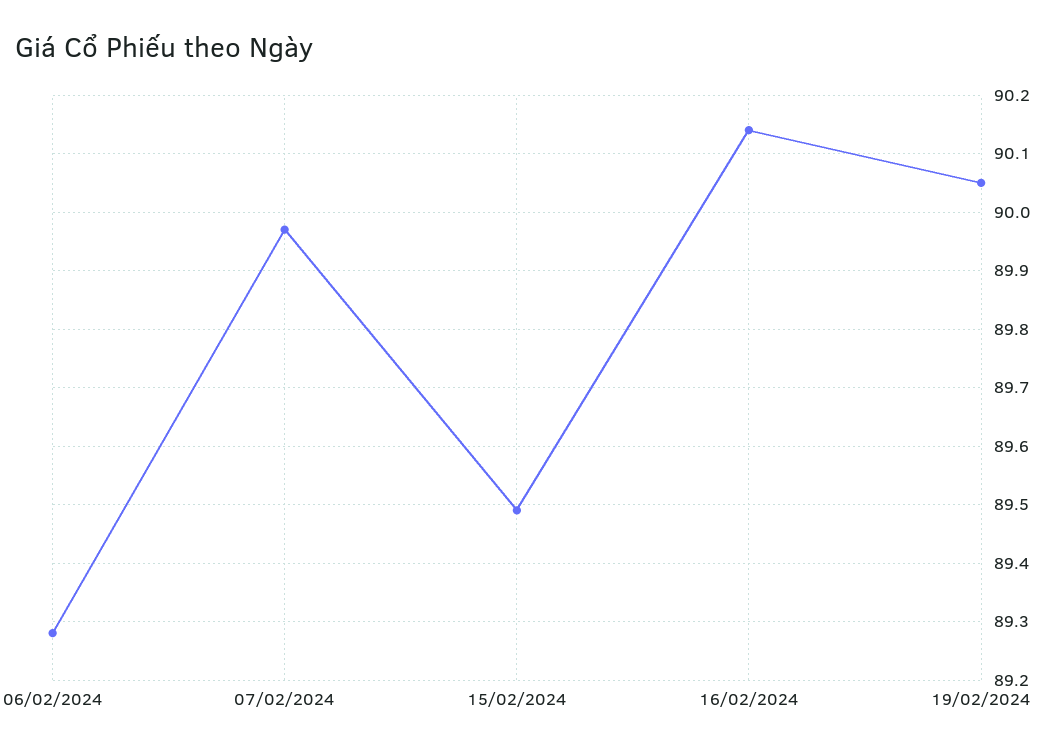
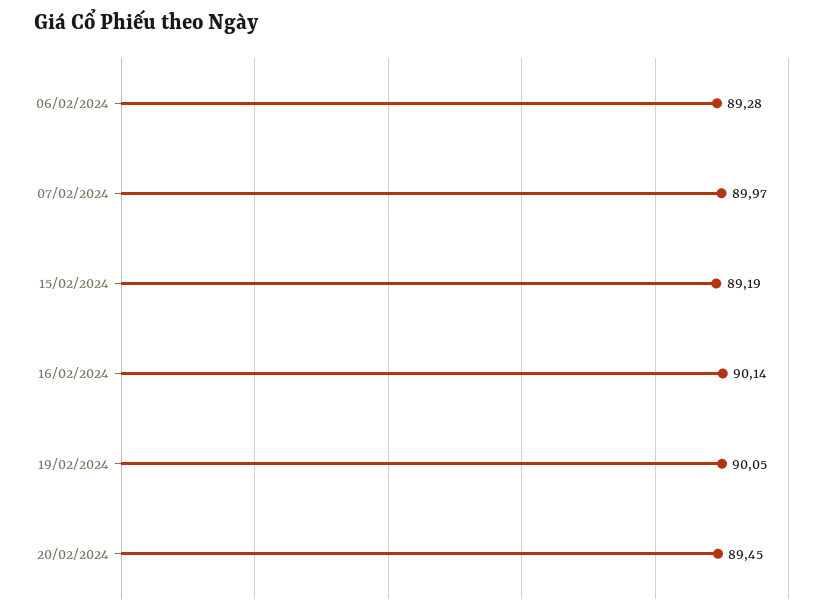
15/02/2024: 89.5 -> 89.19
20/02/2024: none -> 89.45

